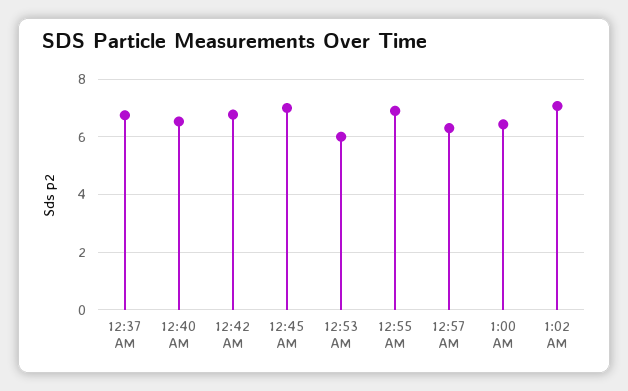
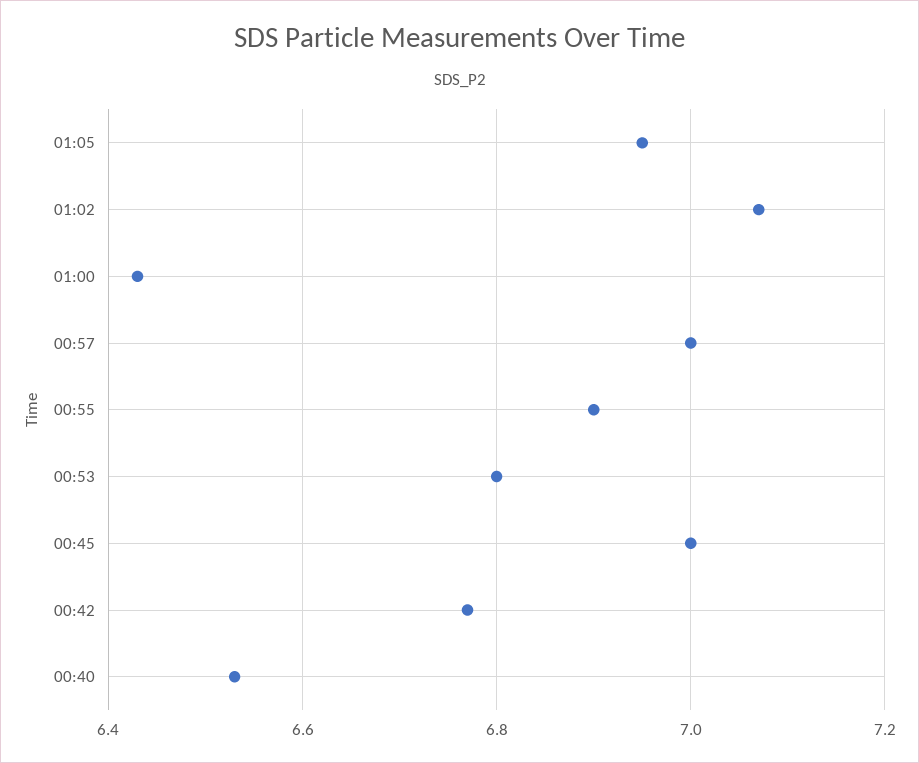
12:37 AM: 6.75 -> none
12:53 AM: 6 -> 6.8
12:57 AM: 6.25 -> 7
01:05: none -> 6.95

